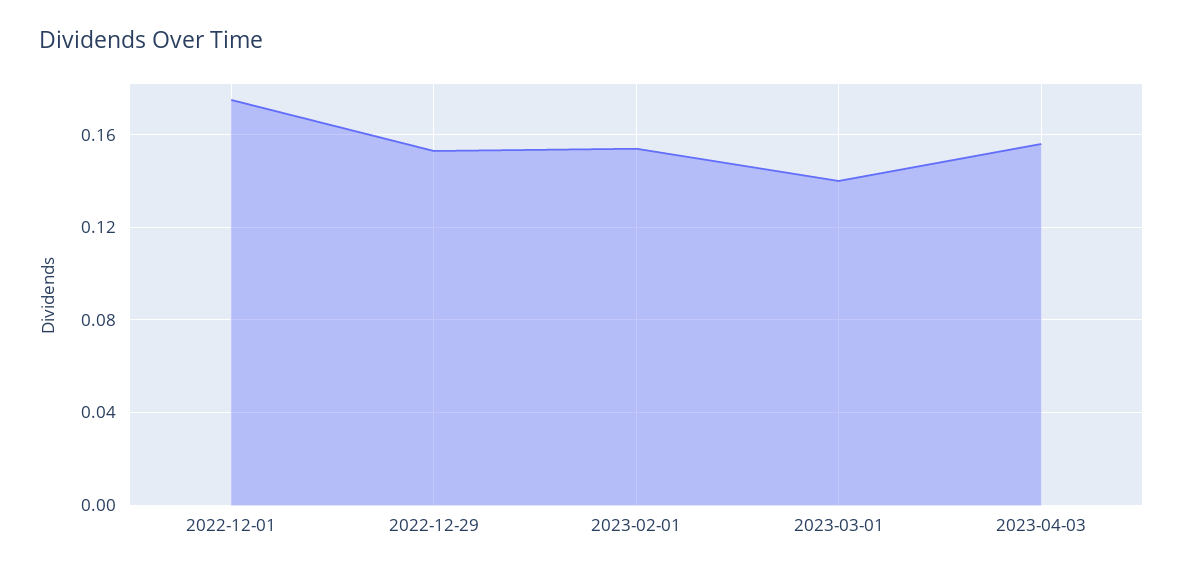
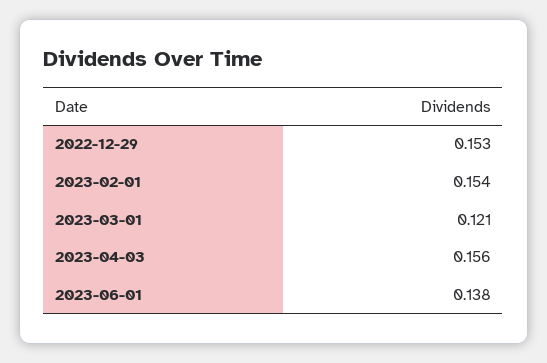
2022-12-01: 0.175 -> none
2023-03-01: 0.14 -> 0.121
2023-06-01: none -> 0.138

